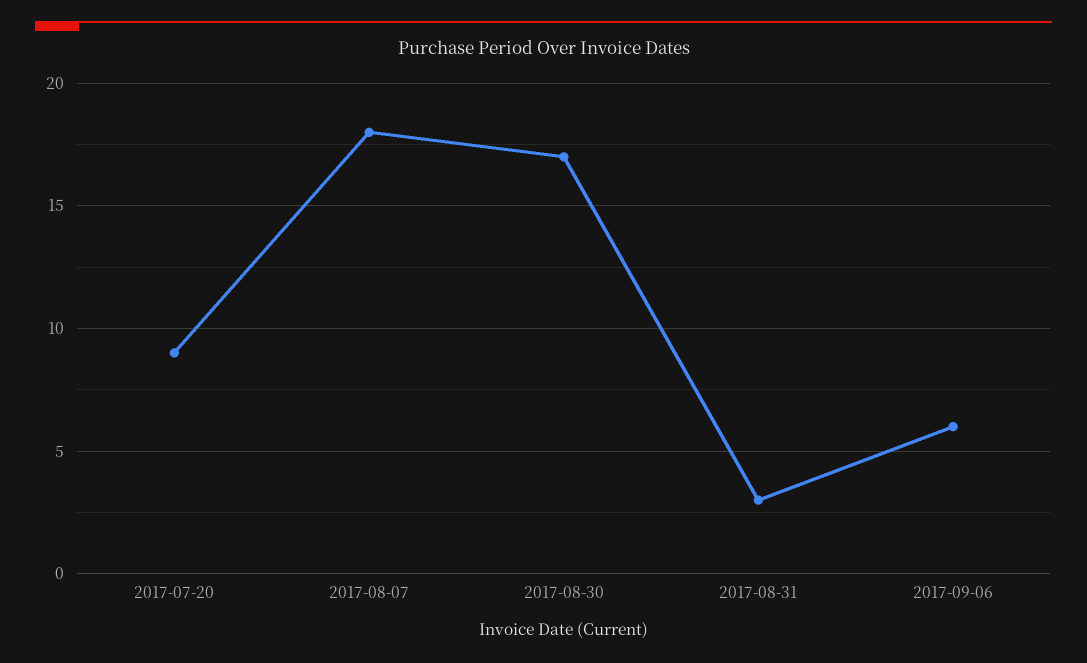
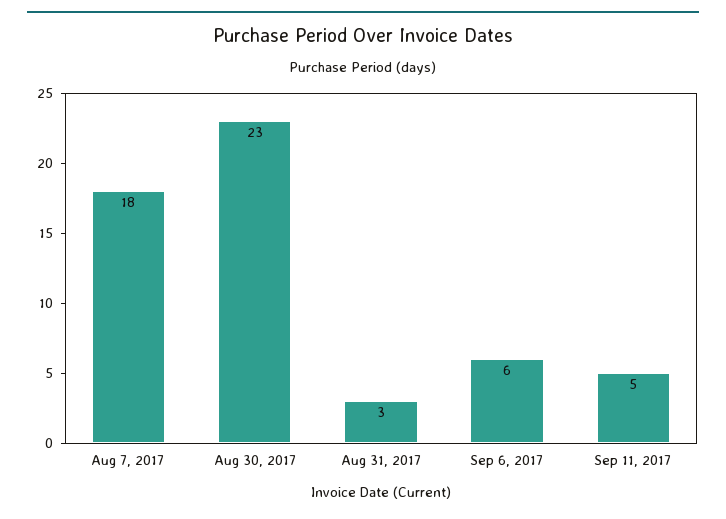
2017-07-20: 9 -> none
2017-08-30: 17 -> 23
Sep 11, 2017: none -> 5

